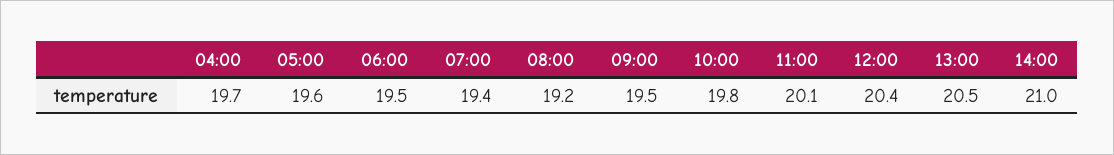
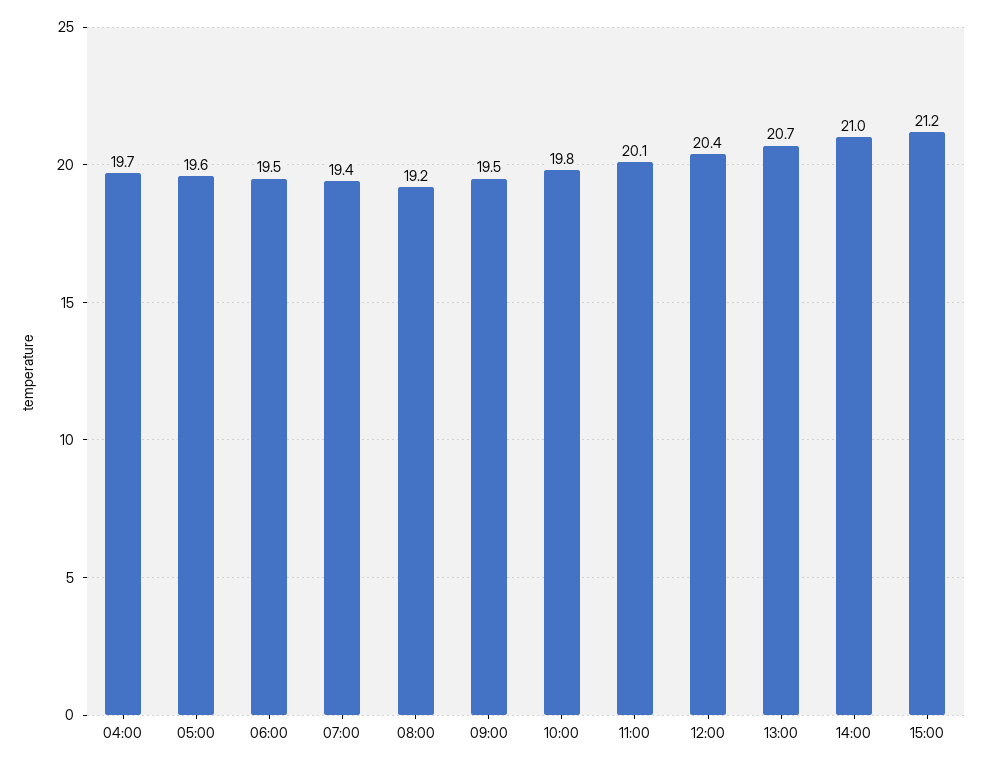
13:00: 20.5 -> 20.7
15:00: none -> 21.2

